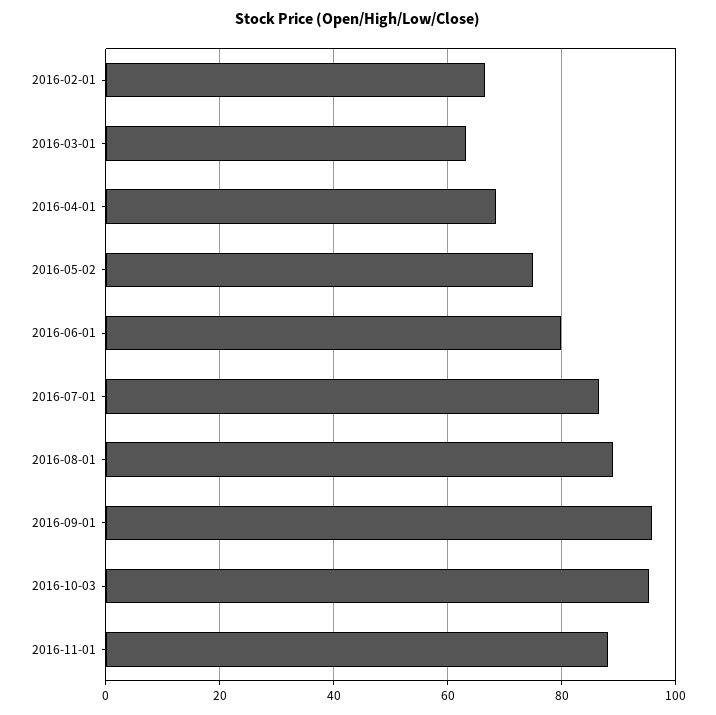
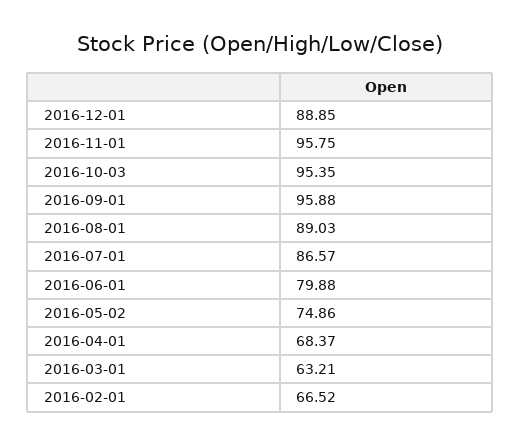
2016-11-01: 88 -> 95.75
2016-12-01: none -> 88.85

